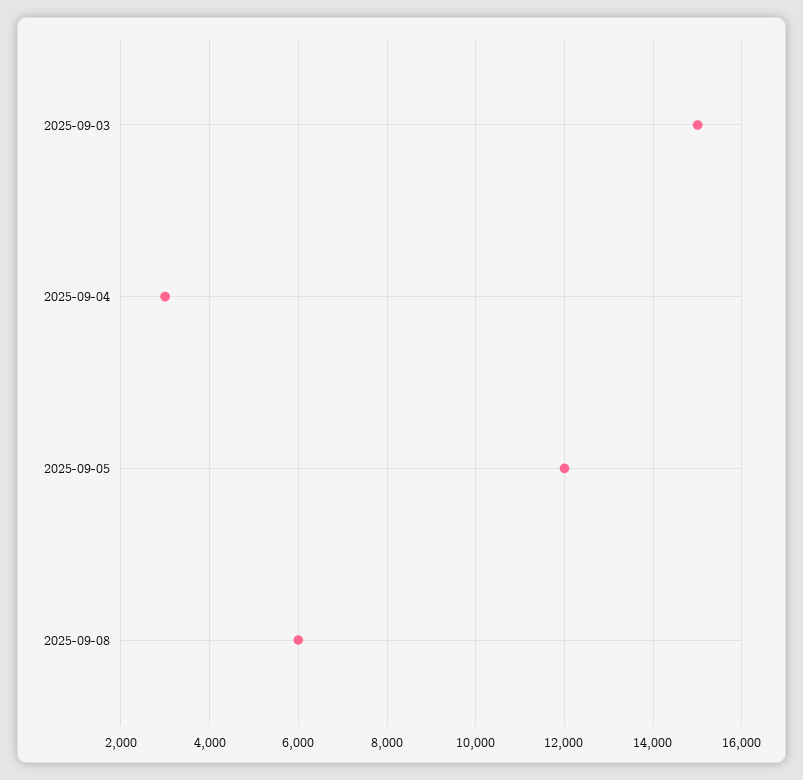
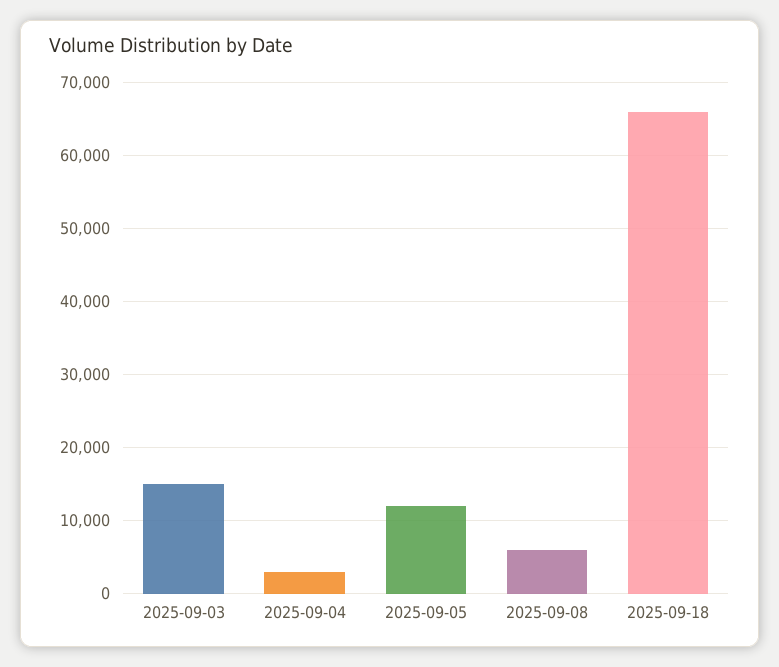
2025-09-18: none -> 66000

